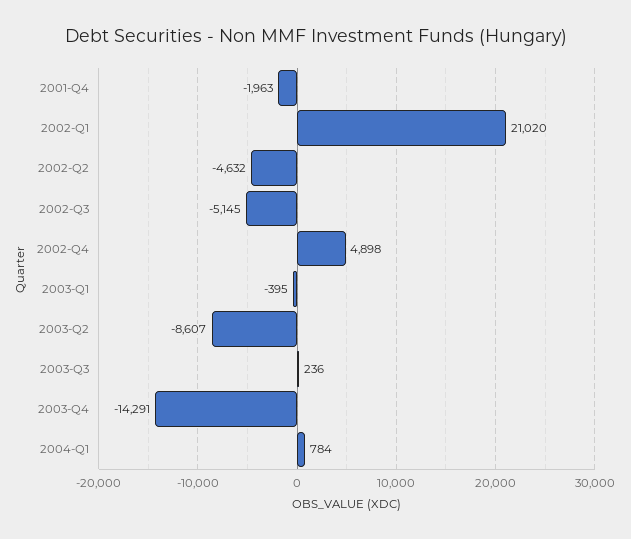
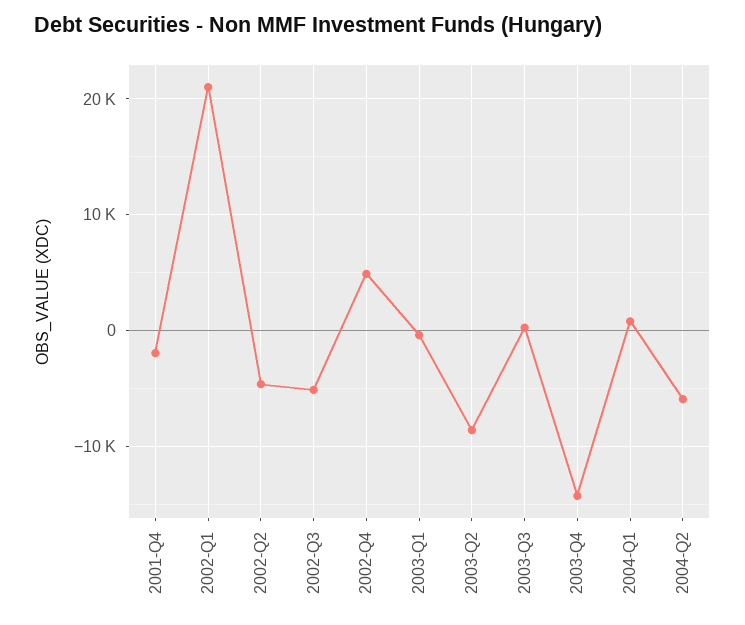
2004-Q2: none -> -6000

